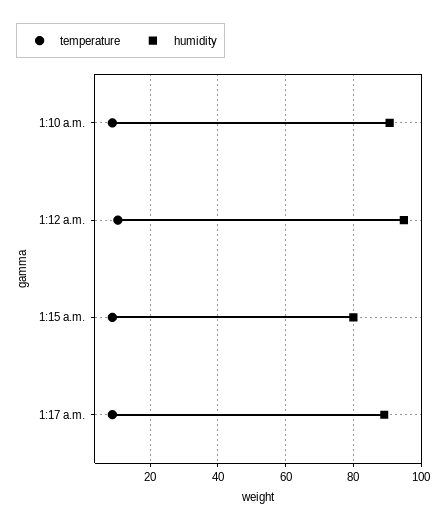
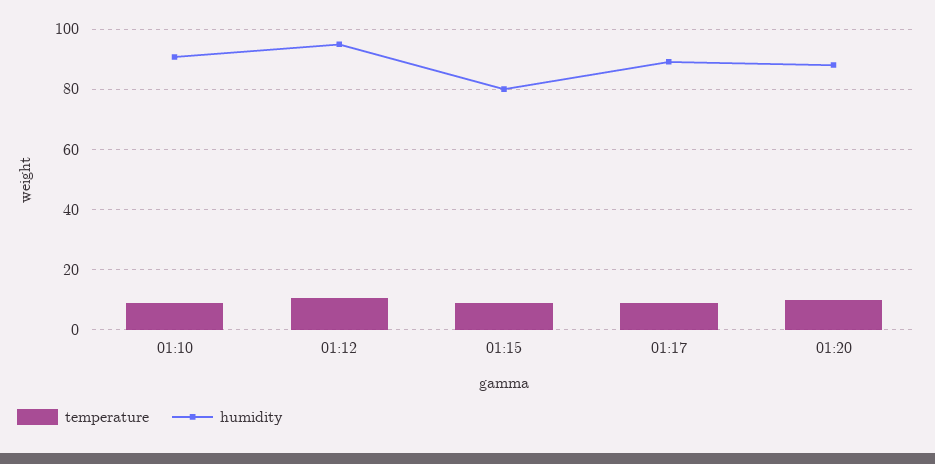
temperature, 01:20: none -> 10
humidity, 01:20: none -> 88

